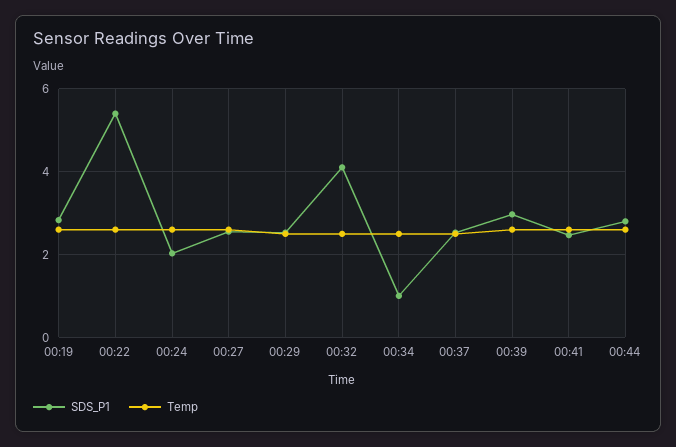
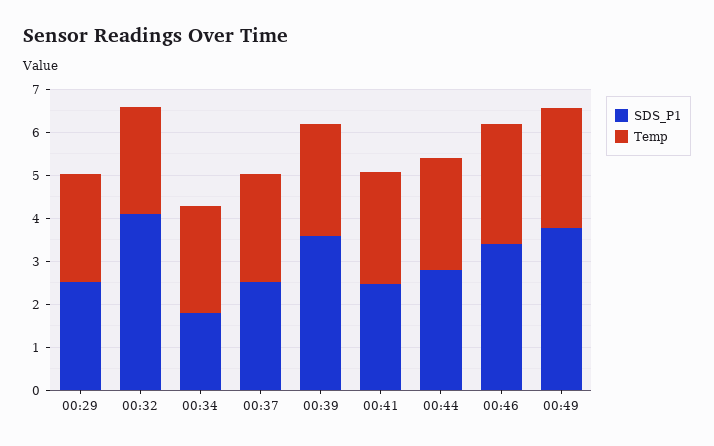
SDS_P1, 00:19: 2.8 -> none
Temp, 00:19: 2.6 -> none
SDS_P1, 00:22: 5.4 -> none
Temp, 00:22: 2.6 -> none
SDS_P1, 00:24: 2 -> none
Temp, 00:24: 2.6 -> none
SDS_P1, 00:27: 2.6 -> none
Temp, 00:27: 2.6 -> none
SDS_P1, 00:34: 1 -> 1.8
SDS_P1, 00:39: 3 -> 3.6
SDS_P1, 00:46: none -> 3.4
Temp, 00:46: none -> 2.8
SDS_P1, 00:49: none -> 3.8
Temp, 00:49: none -> 2.8

